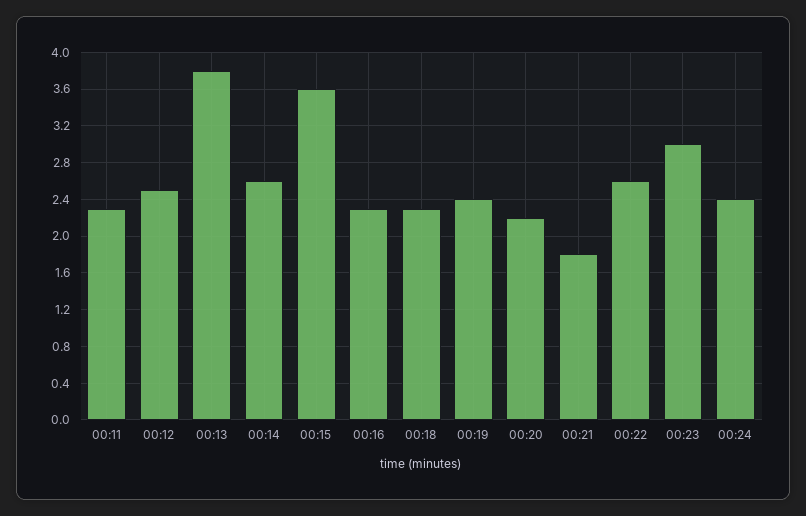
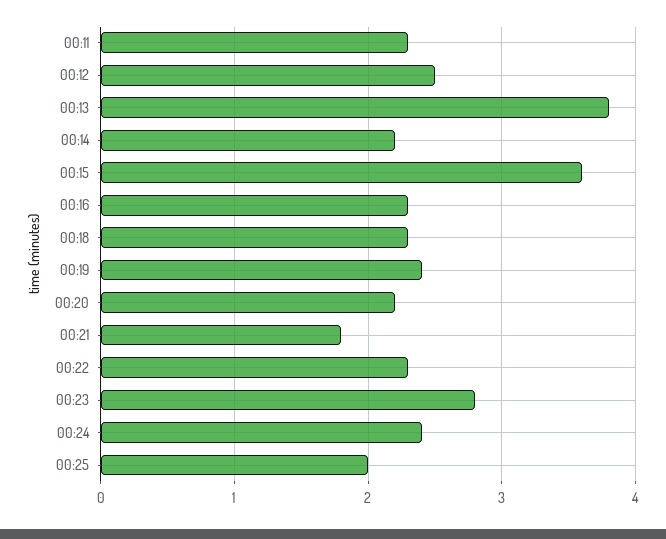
00:14: 2.6 -> 2.2
00:22: 2.6 -> 2.3
00:23: 3 -> 2.8
00:25: none -> 2

